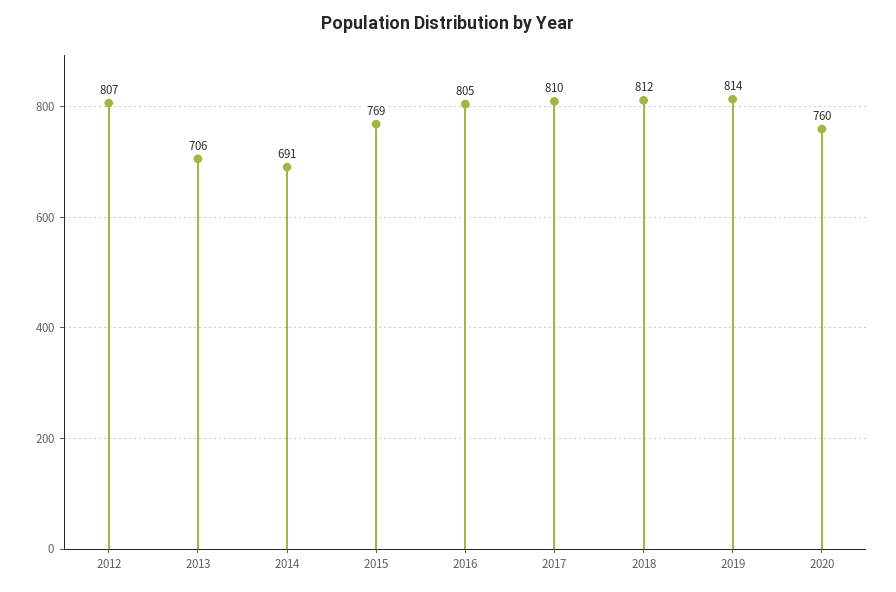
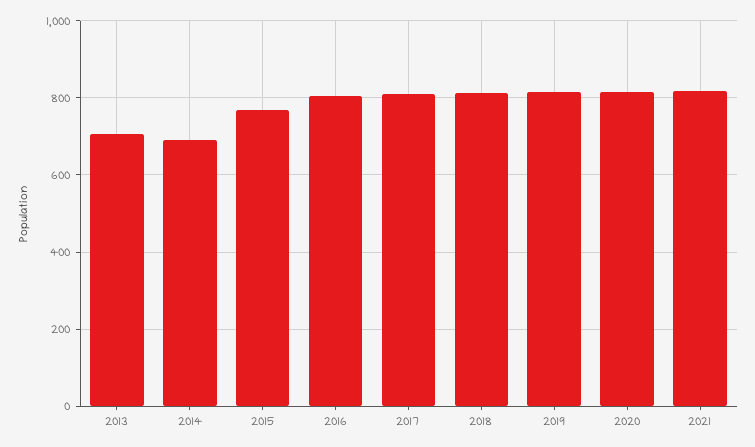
2012: 807 -> none
2020: 760 -> 820
2021: none -> 820

